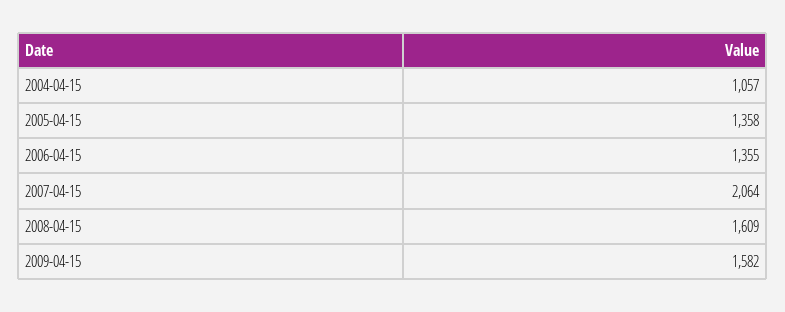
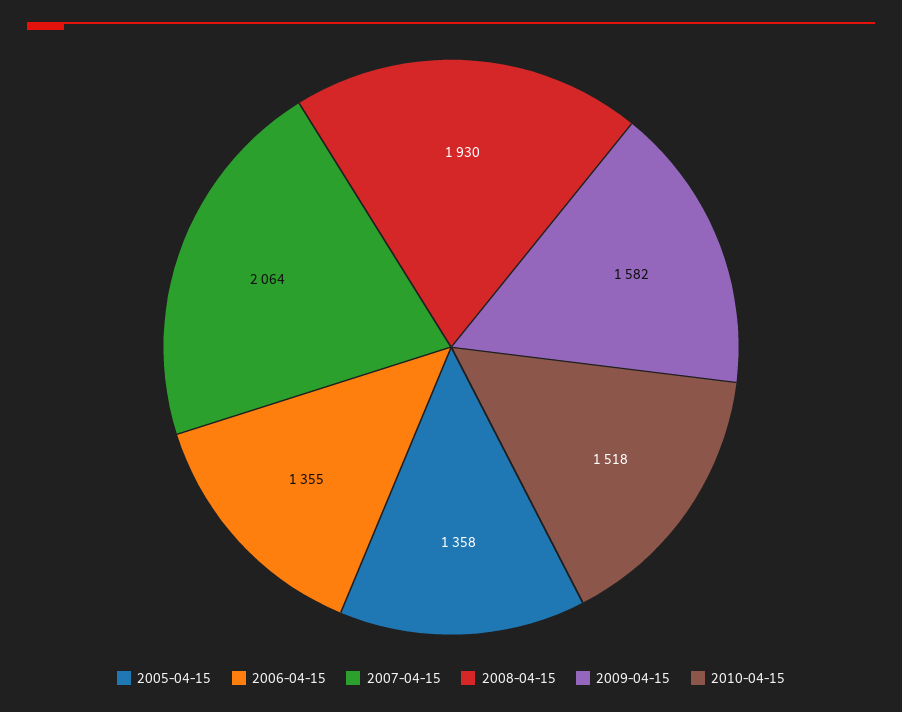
2004-04-15: 1057 -> none
2008-04-15: 1609 -> 1930
2010-04-15: none -> 1518

